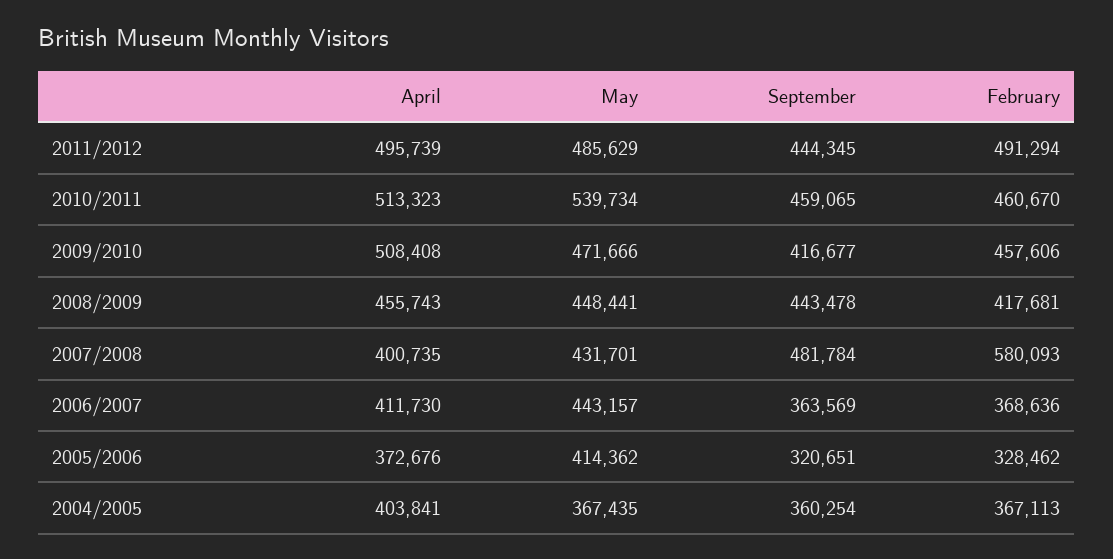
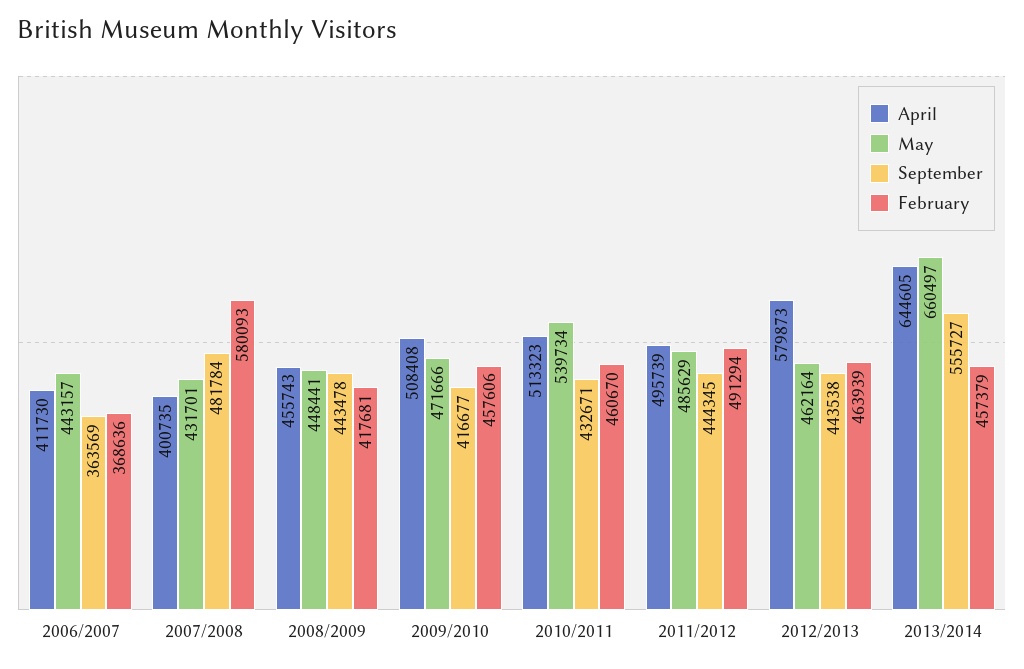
September, 2010/2011: 459065 -> 432671
April, 2005/2006: 372676 -> none
May, 2005/2006: 414362 -> none
September, 2005/2006: 320651 -> none
February, 2005/2006: 328462 -> none
April, 2004/2005: 403841 -> none
May, 2004/2005: 367435 -> none
September, 2004/2005: 360254 -> none
February, 2004/2005: 367113 -> none
April, 2012/2013: none -> 579873
May, 2012/2013: none -> 462164
September, 2012/2013: none -> 443538
February, 2012/2013: none -> 463939
April, 2013/2014: none -> 644605
May, 2013/2014: none -> 660497
September, 2013/2014: none -> 555727
February, 2013/2014: none -> 457379

